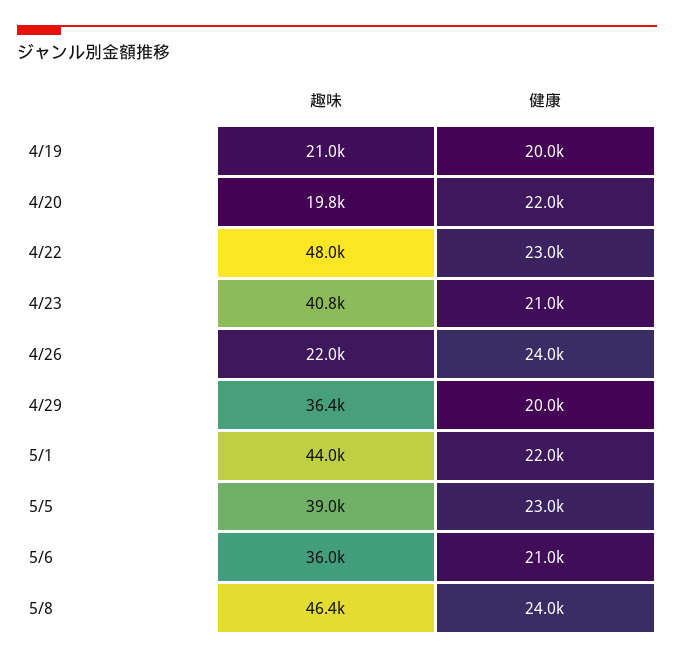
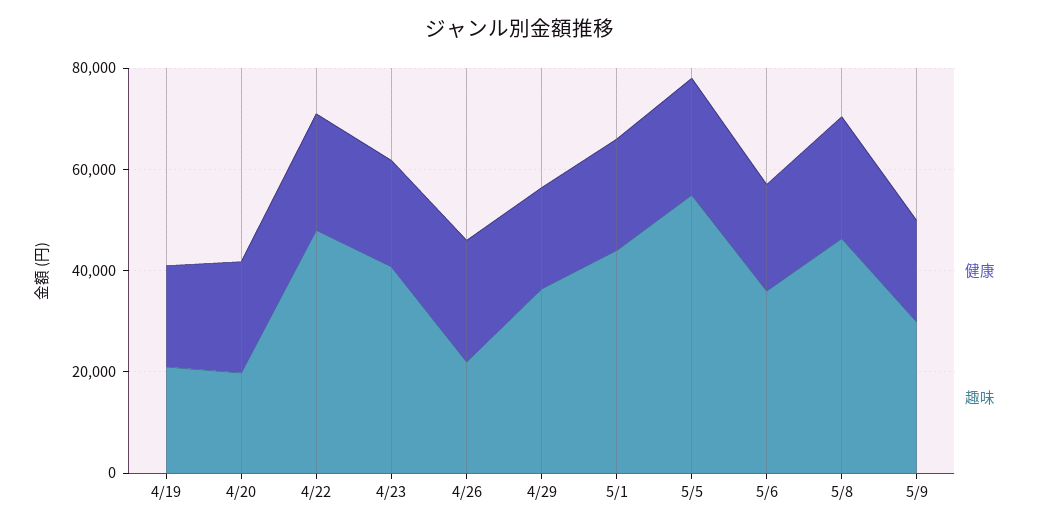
趣味, 5/5: 39000 -> 55000
健康, 5/9: none -> 20000
趣味, 5/9: none -> 30000

